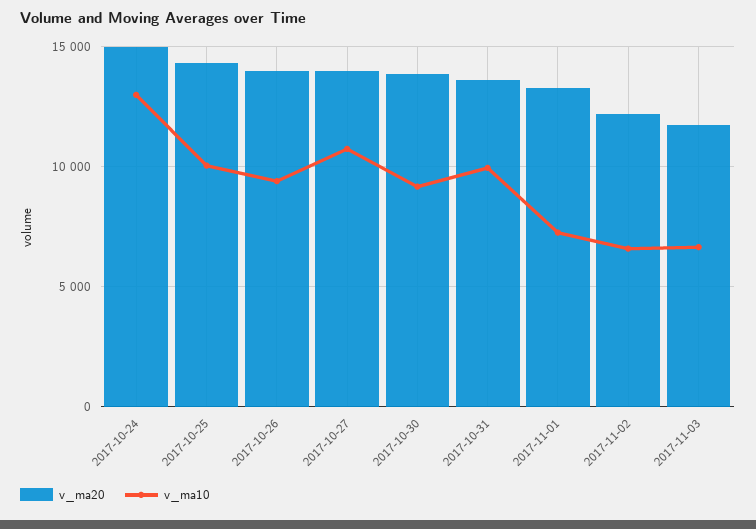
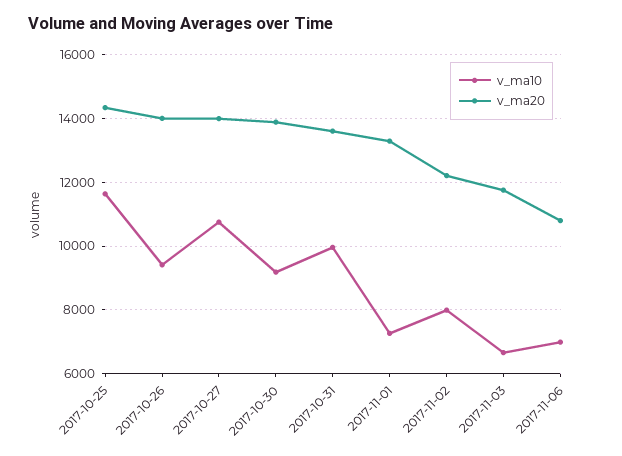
v_ma20, 2017-10-24: 15000 -> none
v_ma10, 2017-10-24: 13000 -> none
v_ma10, 2017-10-25: 10000 -> 11600
v_ma10, 2017-11-02: 6500 -> 8000
v_ma10, 2017-11-06: none -> 7000
v_ma20, 2017-11-06: none -> 10800

